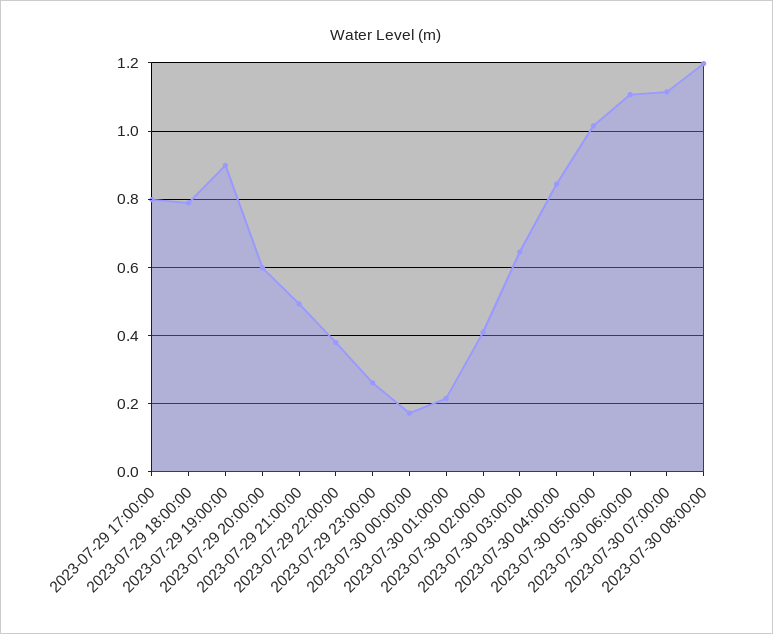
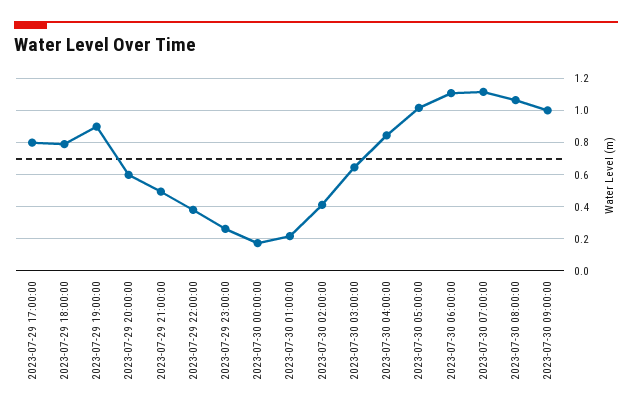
2023-07-30 08:00:00: 1.2 -> 1.05
2023-07-30 09:00:00: none -> 1

